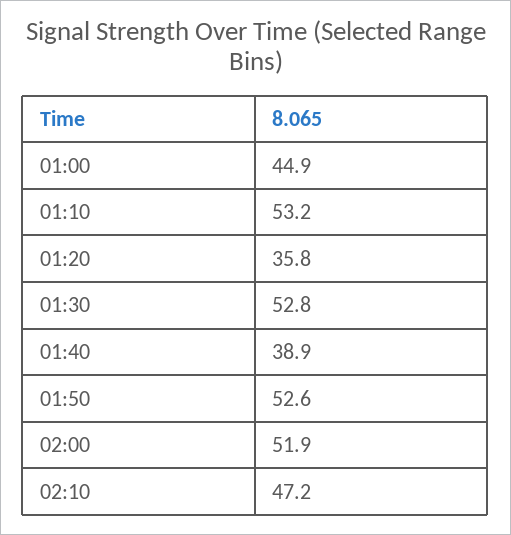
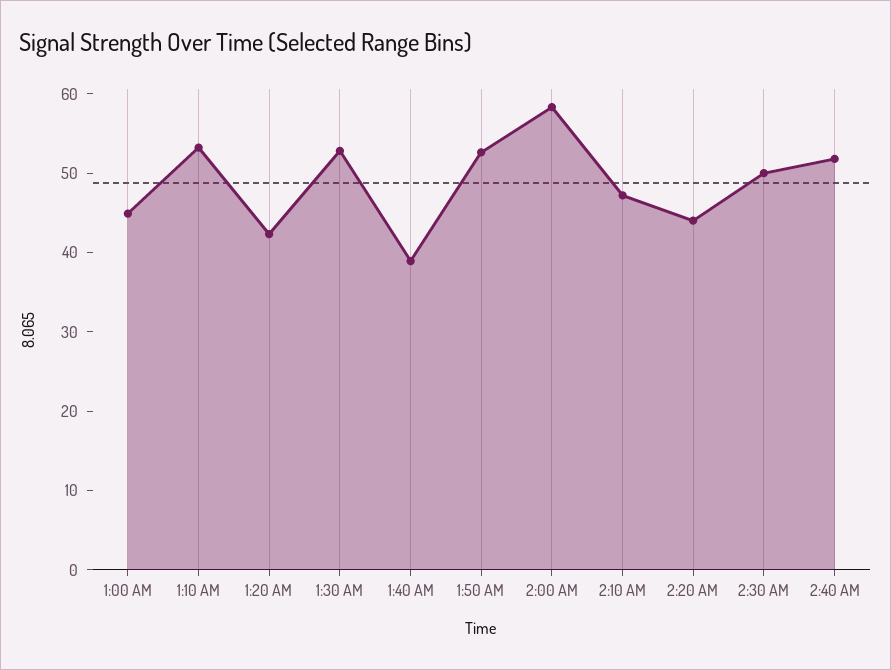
01:20: 35.8 -> 42
02:00: 51.9 -> 58
2:20 AM: none -> 44
2:30 AM: none -> 50
2:40 AM: none -> 52

